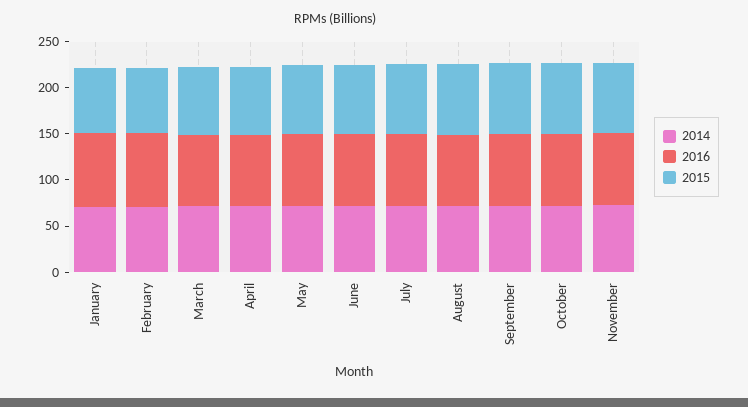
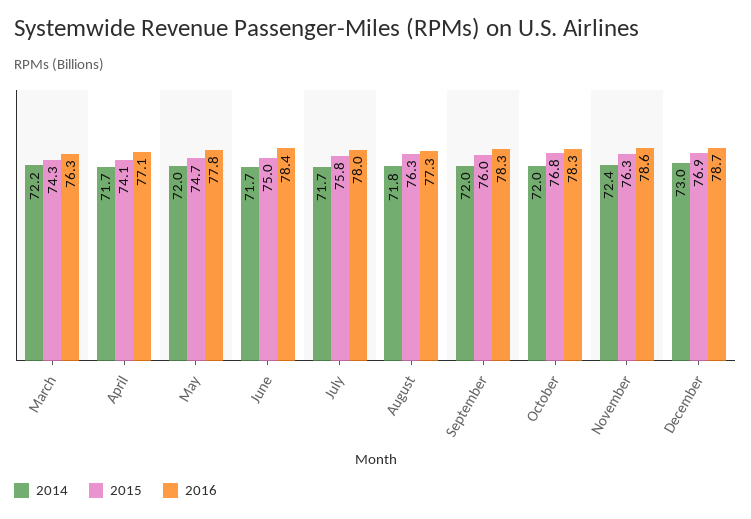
2014, January: 70 -> none
2016, January: 80 -> none
2015, January: 70 -> none
2014, February: 70 -> none
2016, February: 80 -> none
2015, February: 70 -> none
2014, December: none -> 73
2015, December: none -> 76.9
2016, December: none -> 78.7

